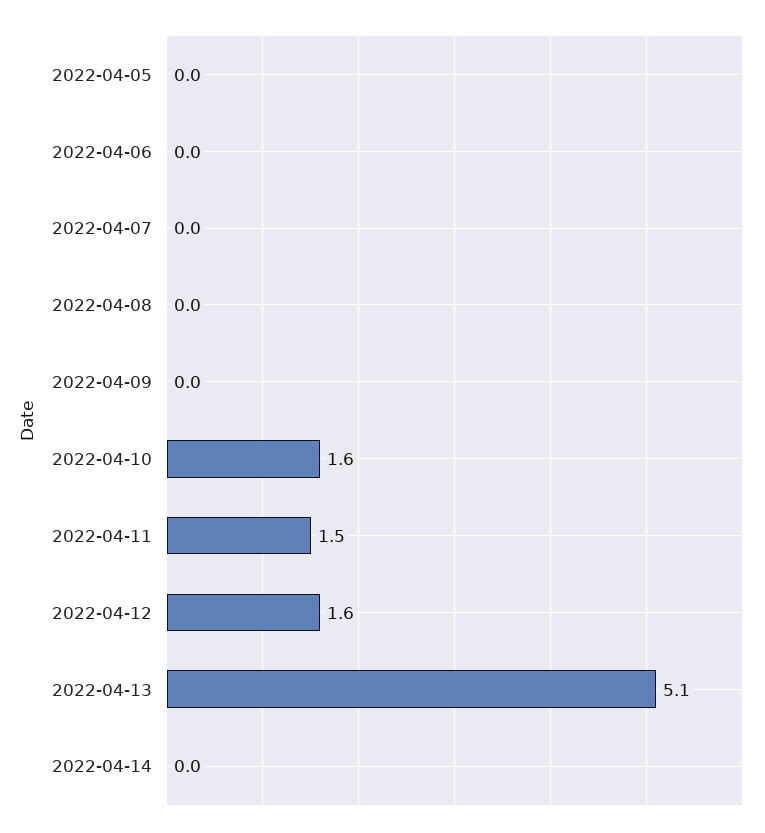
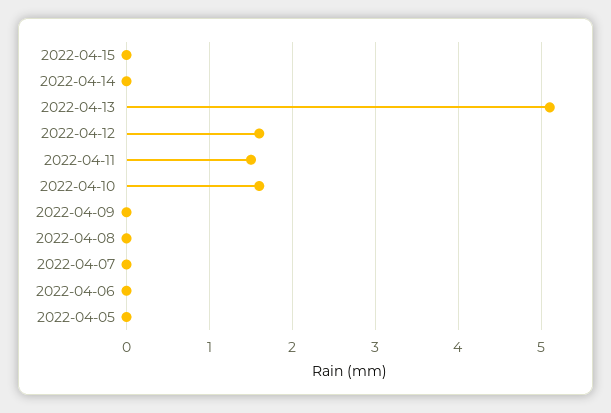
2022-04-15: none -> 0

